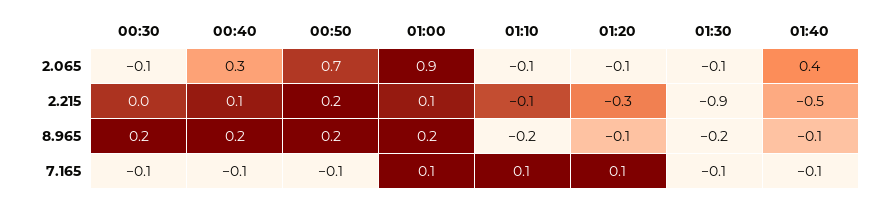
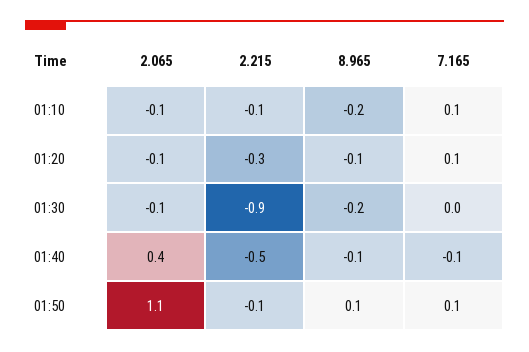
00:30, 2.065: -0.1 -> none
00:40, 2.065: 0.3 -> none
00:50, 2.065: 0.7 -> none
01:00, 2.065: 0.9 -> none
00:30, 2.215: 0 -> none
00:40, 2.215: 0.1 -> none
00:50, 2.215: 0.2 -> none
01:00, 2.215: 0.1 -> none
00:30, 8.965: 0.2 -> none
00:40, 8.965: 0.2 -> none
00:50, 8.965: 0.2 -> none
01:00, 8.965: 0.2 -> none
00:30, 7.165: -0.1 -> none
00:40, 7.165: -0.1 -> none
00:50, 7.165: -0.1 -> none
01:00, 7.165: 0.1 -> none
01:30, 7.165: -0.1 -> 0
01:50, 2.065: none -> 1.1
01:50, 2.215: none -> -0.1
01:50, 8.965: none -> 0.1
01:50, 7.165: none -> 0.1

